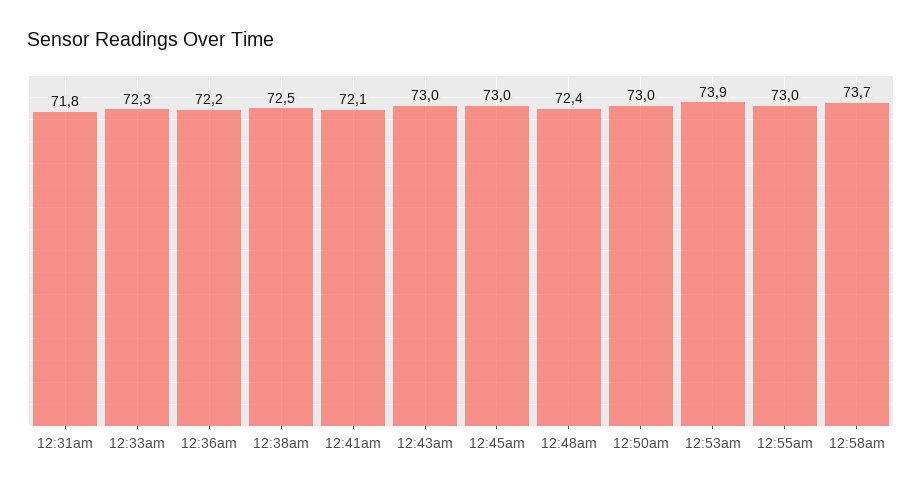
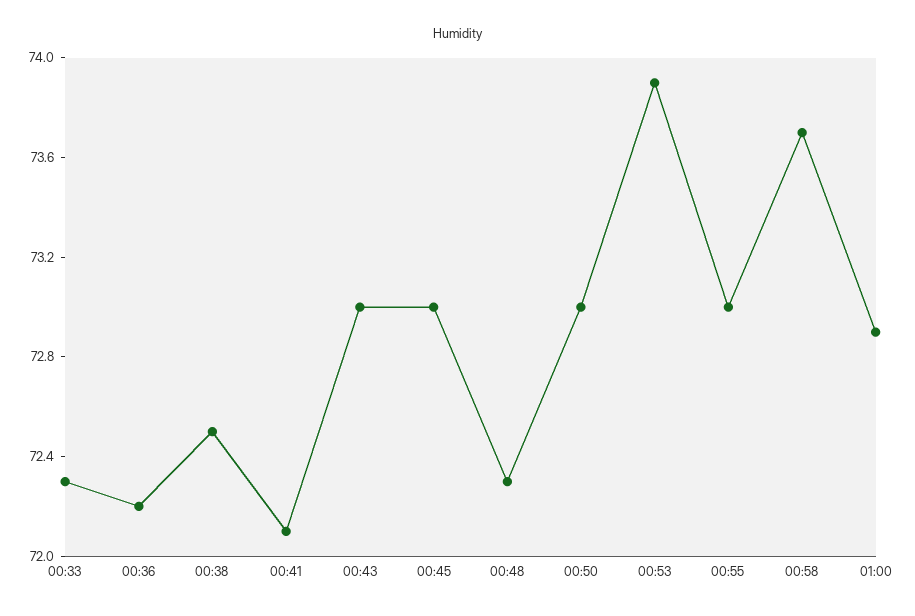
12:31am: 71.8 -> none
12:48am: 72.4 -> 72.3
01:00: none -> 72.9

